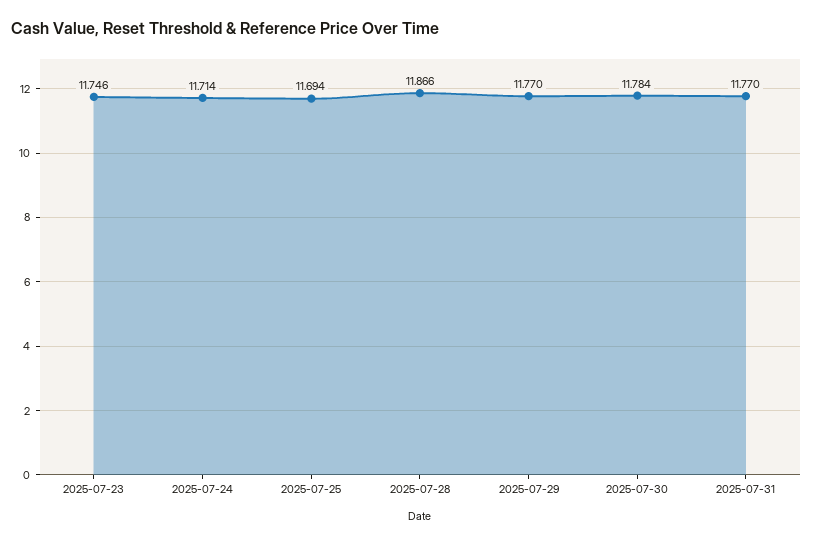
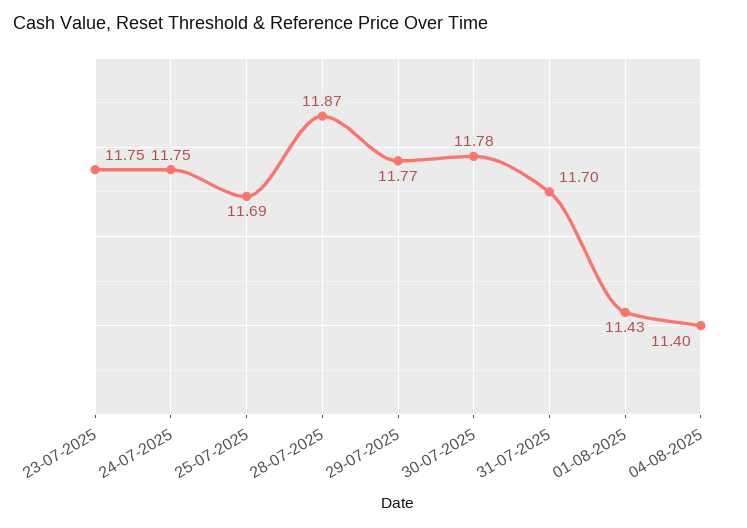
2025-07-24: 11.714 -> 11.75
2025-07-31: 11.77 -> 11.7
01-08-2025: none -> 11.43
04-08-2025: none -> 11.4

